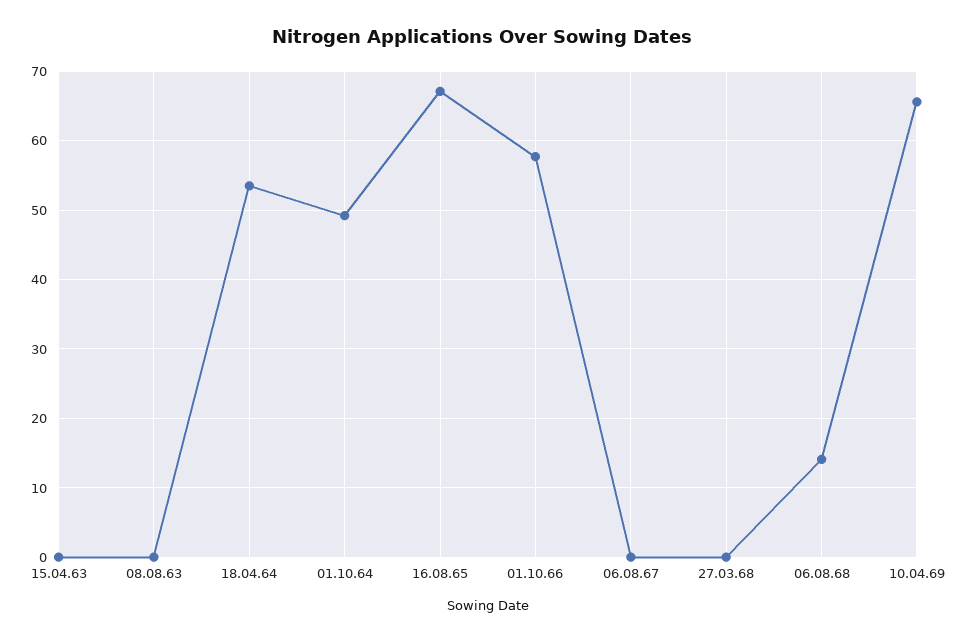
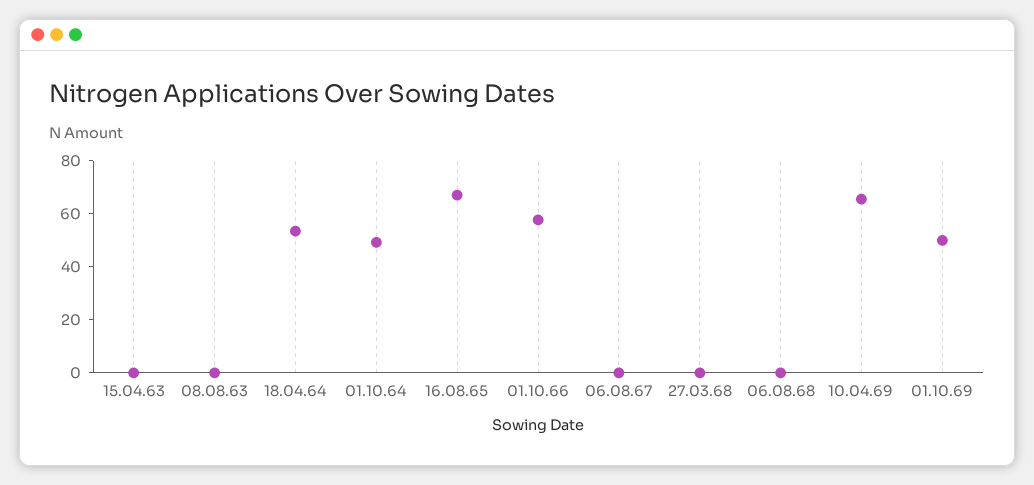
06.08.68: 14 -> 0
01.10.69: none -> 50

